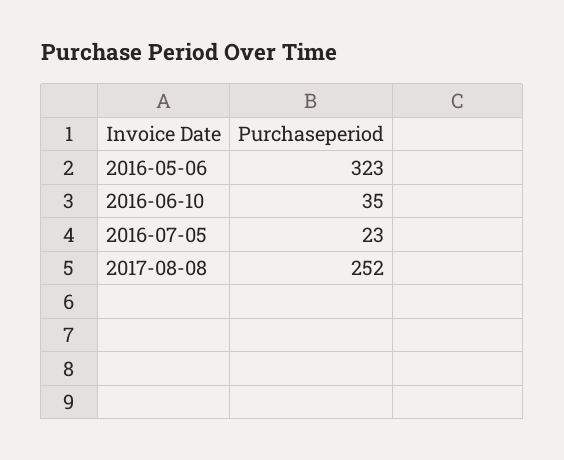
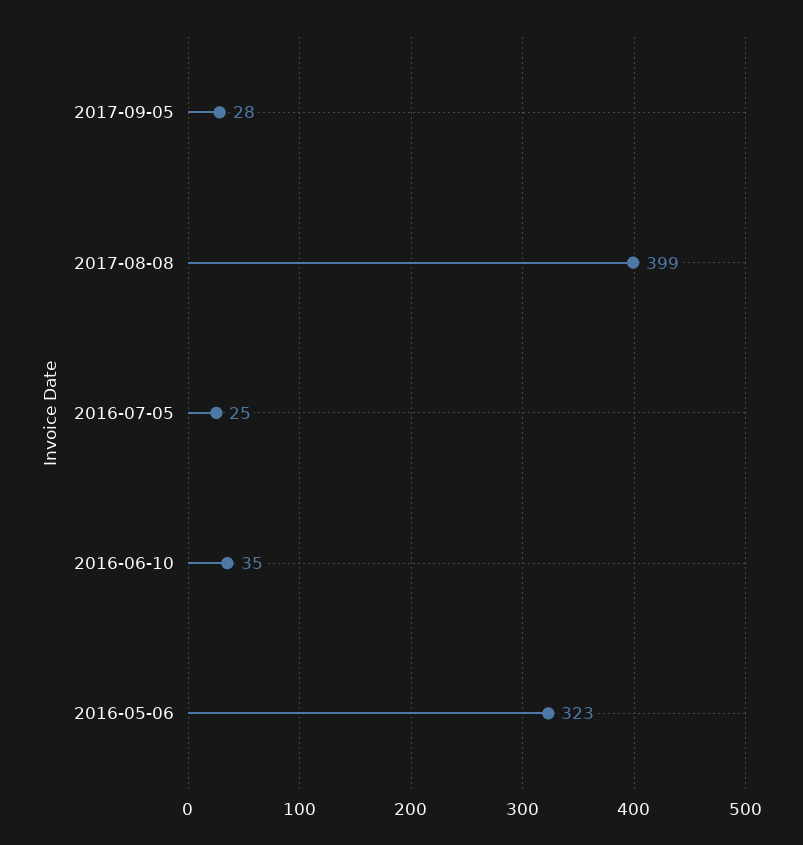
2016-07-05: 23 -> 25
2017-08-08: 252 -> 399
2017-09-05: none -> 28

